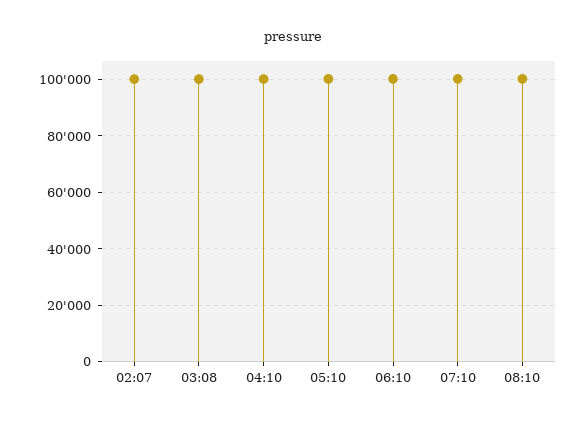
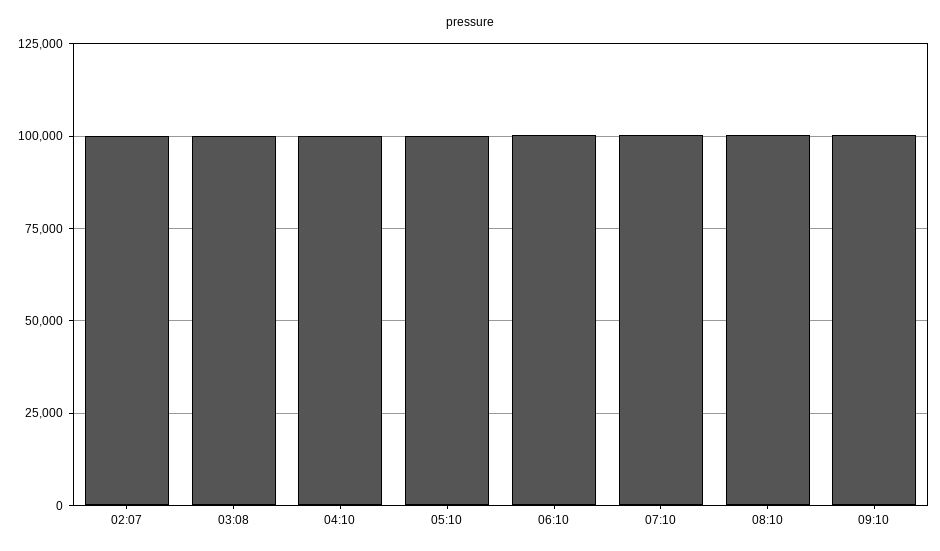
09:10: none -> 100000

